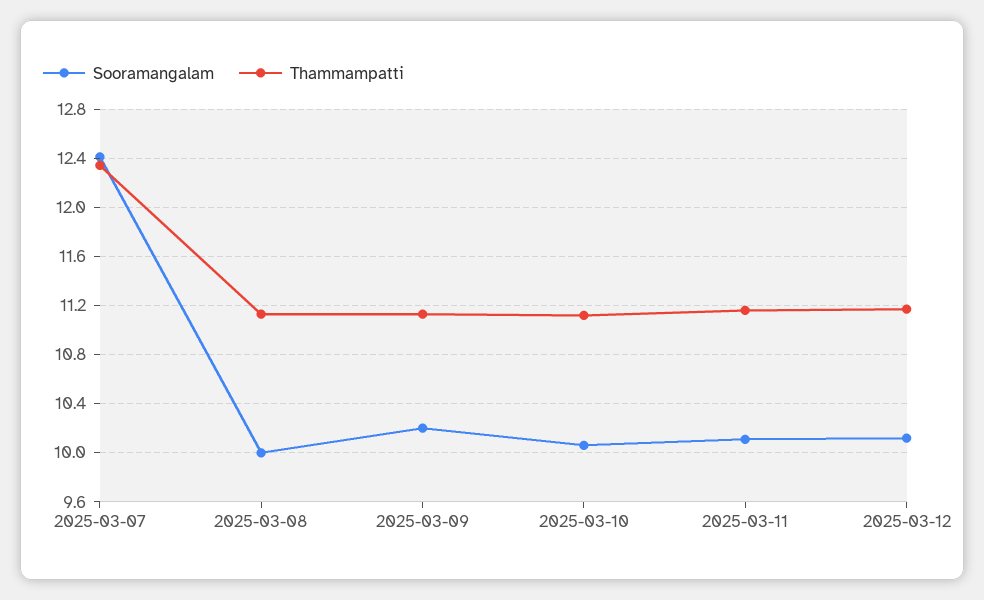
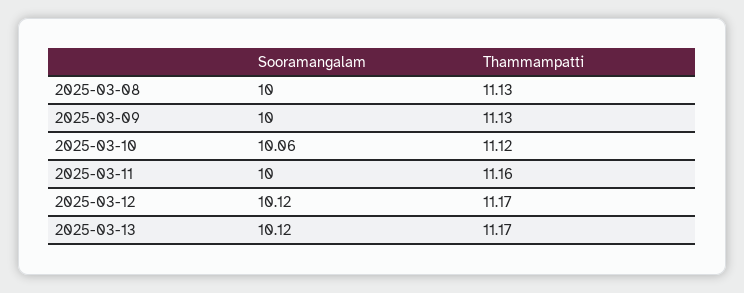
Sooramangalam, 2025-03-07: 12.4 -> none
Thammampatti, 2025-03-07: 12.35 -> none
Sooramangalam, 2025-03-09: 10.2 -> 10
Sooramangalam, 2025-03-11: 10.1 -> 10
Sooramangalam, 2025-03-13: none -> 10.12
Thammampatti, 2025-03-13: none -> 11.17

